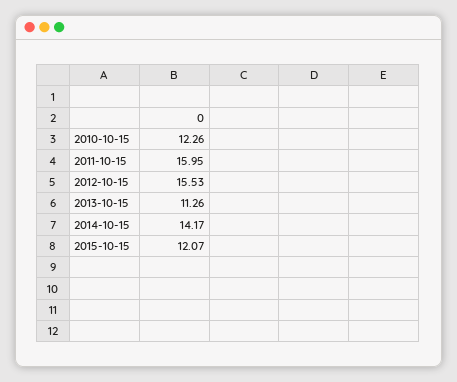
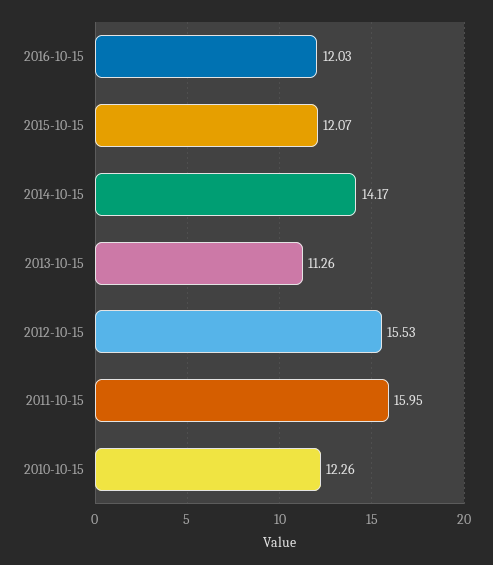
2016-10-15: none -> 12.03

